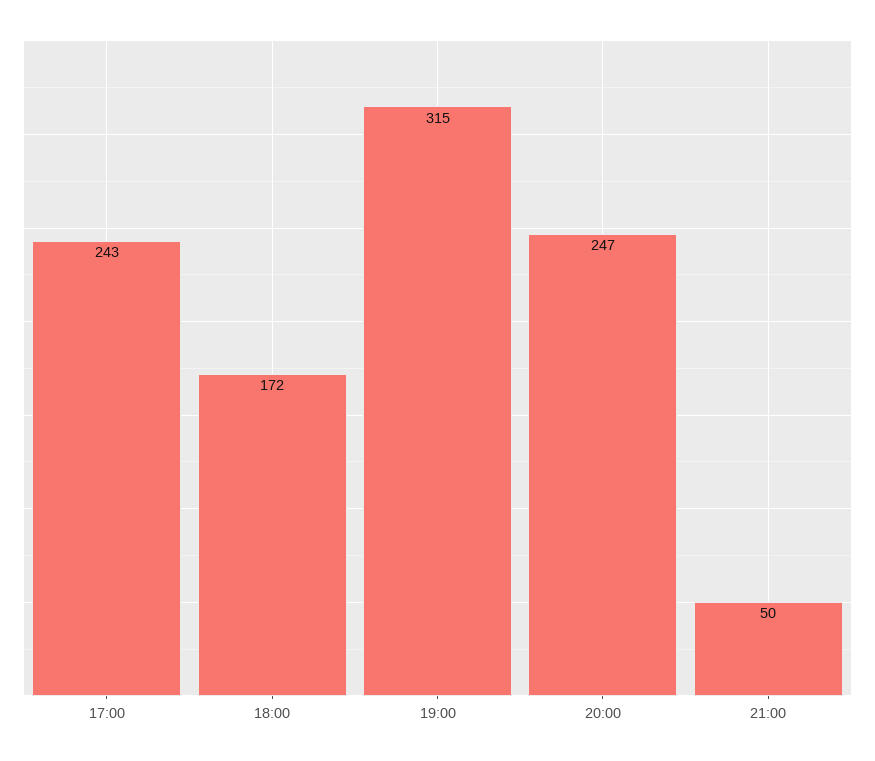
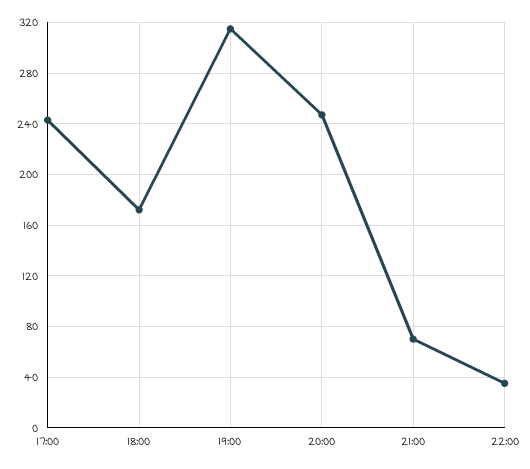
21:00: 50 -> 70
22:00: none -> 35

